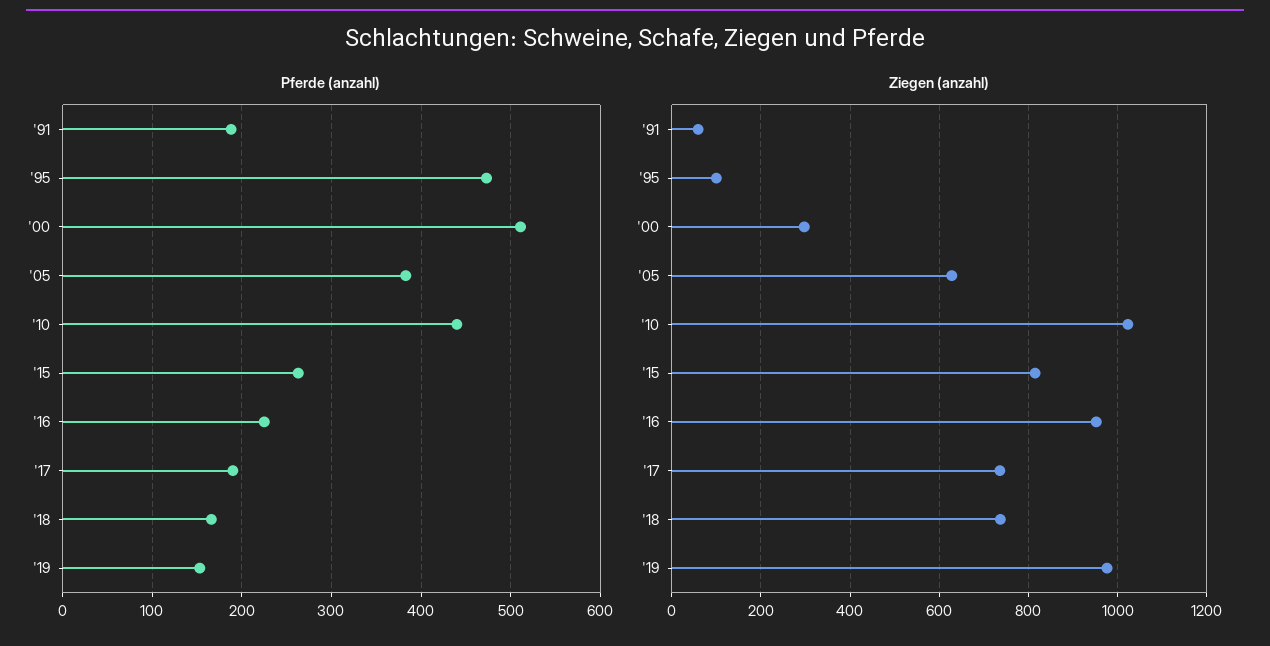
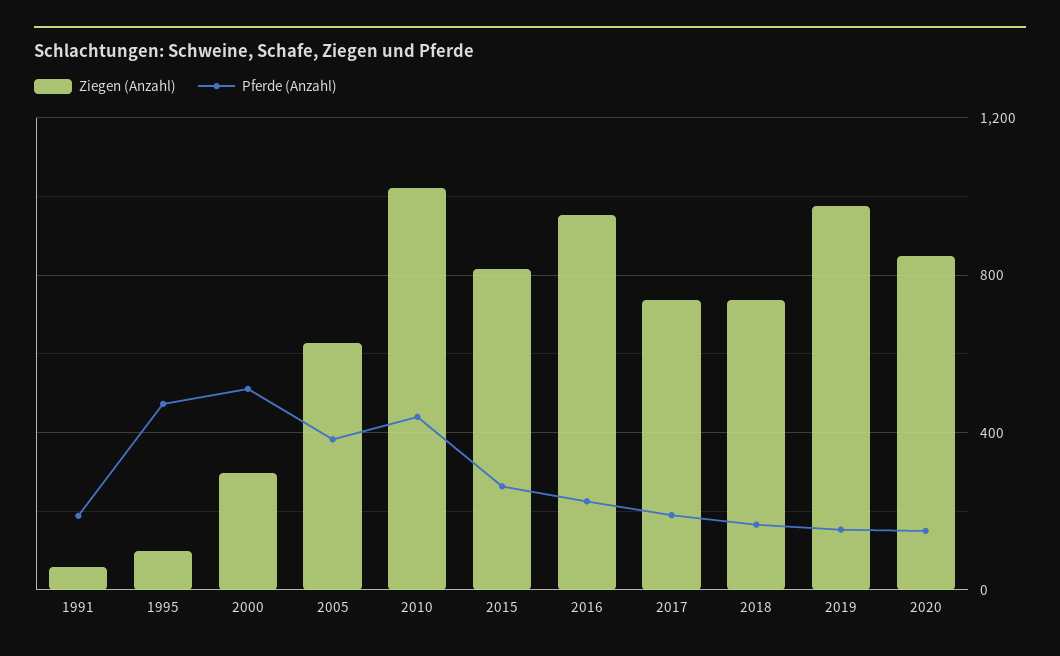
Ziegen (anzahl), 2020: none -> 850
Pferde (anzahl), 2020: none -> 150

